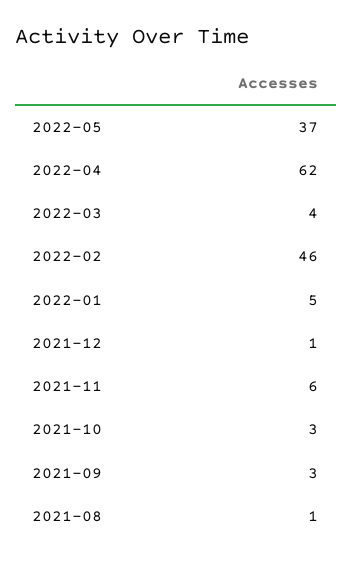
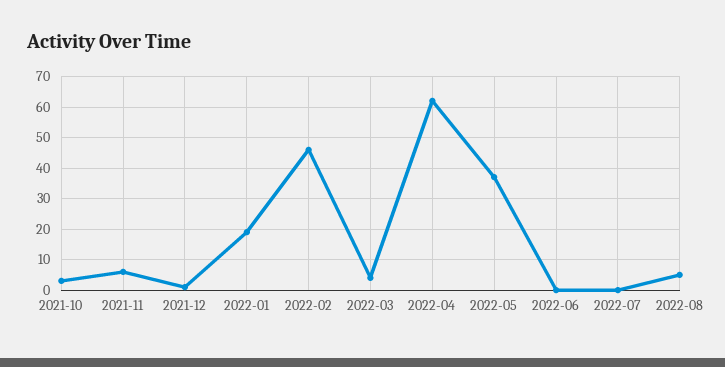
2022-01: 5 -> 20
2021-09: 3 -> none
2021-08: 1 -> none
2022-06: none -> 0
2022-07: none -> 0
2022-08: none -> 5

